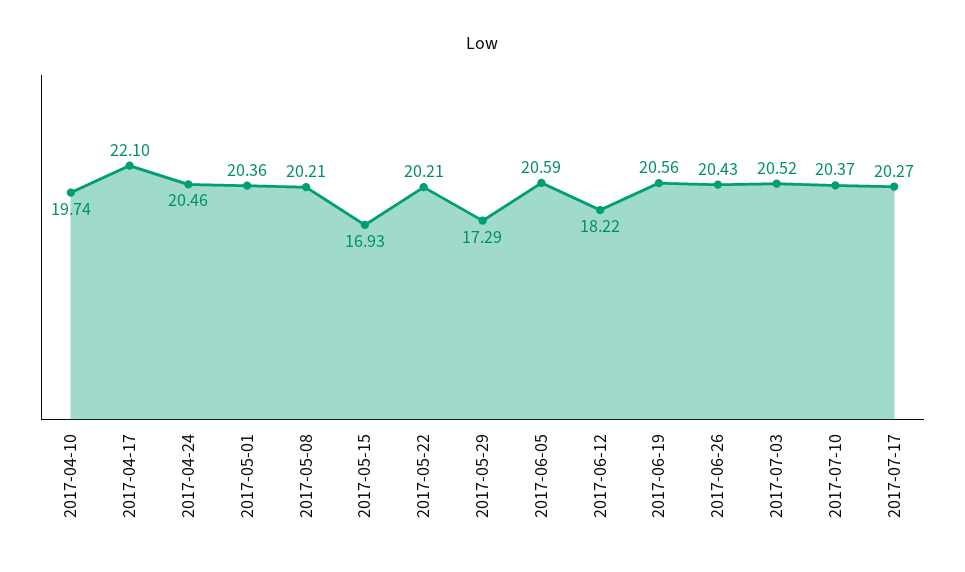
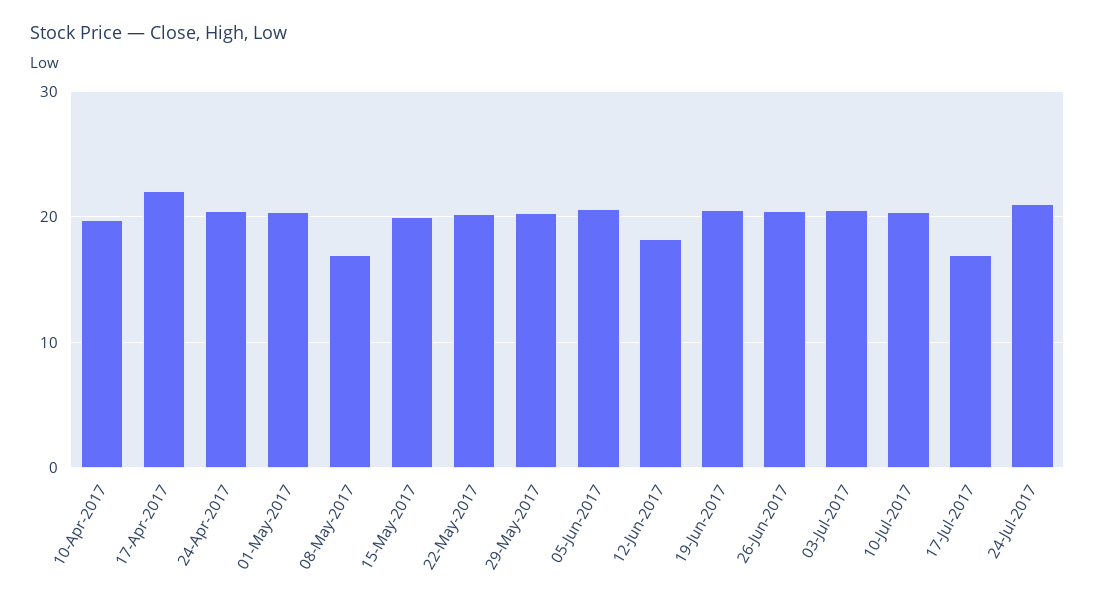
2017-05-08: 20.21 -> 17
2017-05-15: 16.93 -> 20
2017-05-29: 17.29 -> 20
2017-07-17: 20.27 -> 17
24-Jul-2017: none -> 21

